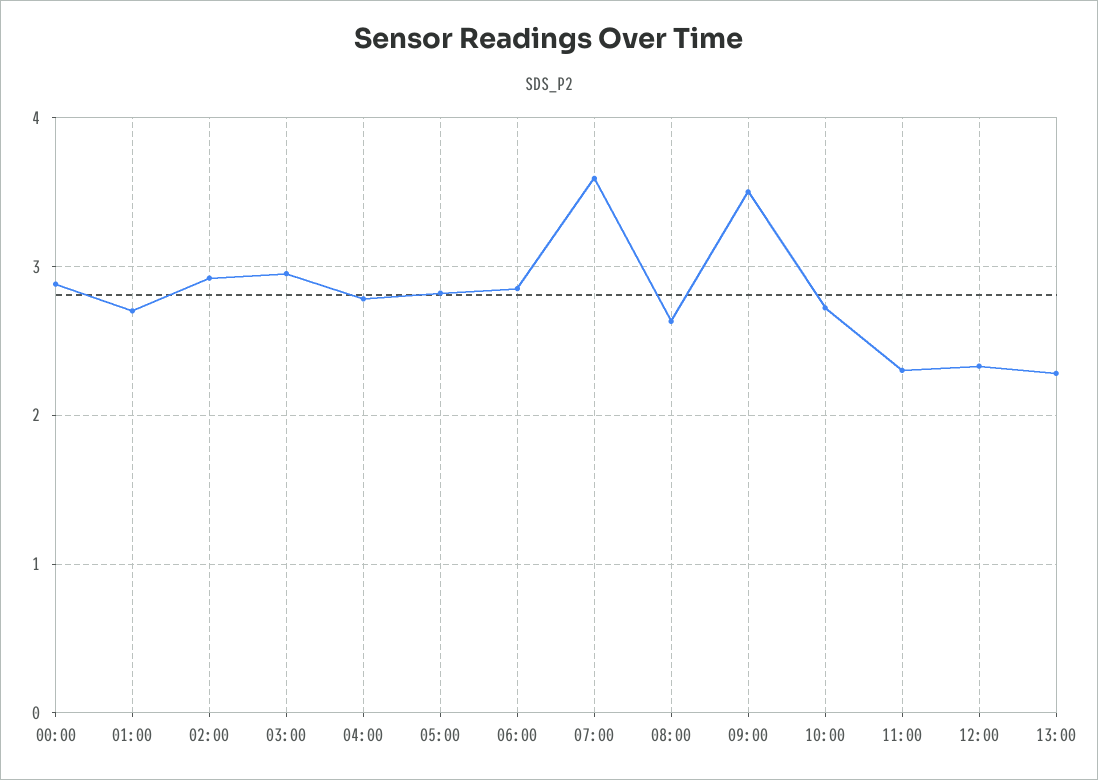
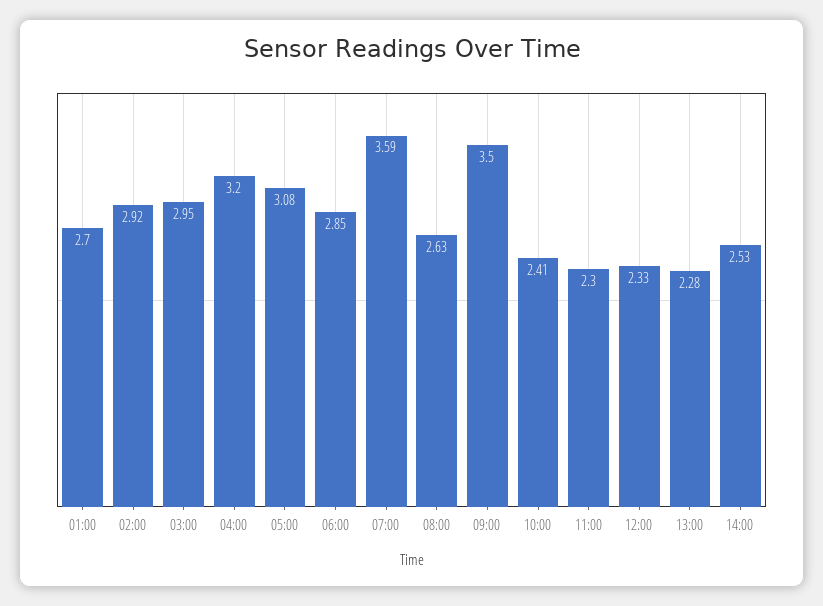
00:00: 2.9 -> none
04:00: 2.8 -> 3.2
05:00: 2.8 -> 3.08
10:00: 2.7 -> 2.41
14:00: none -> 2.53

